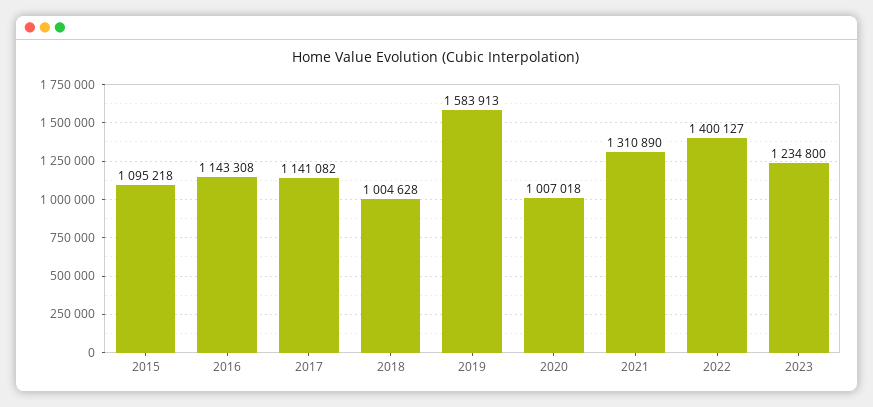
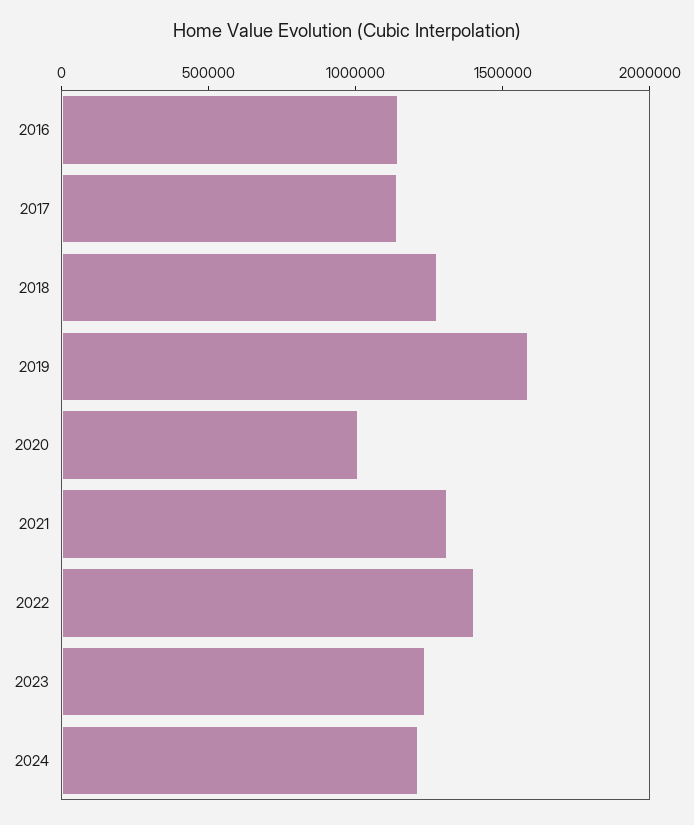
2015: 1095218 -> none
2018: 1004628 -> 1300000
2024: none -> 1200000

